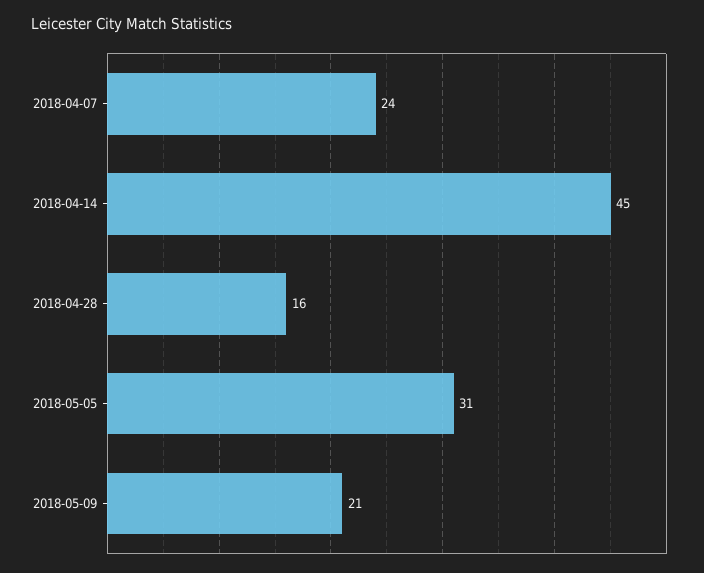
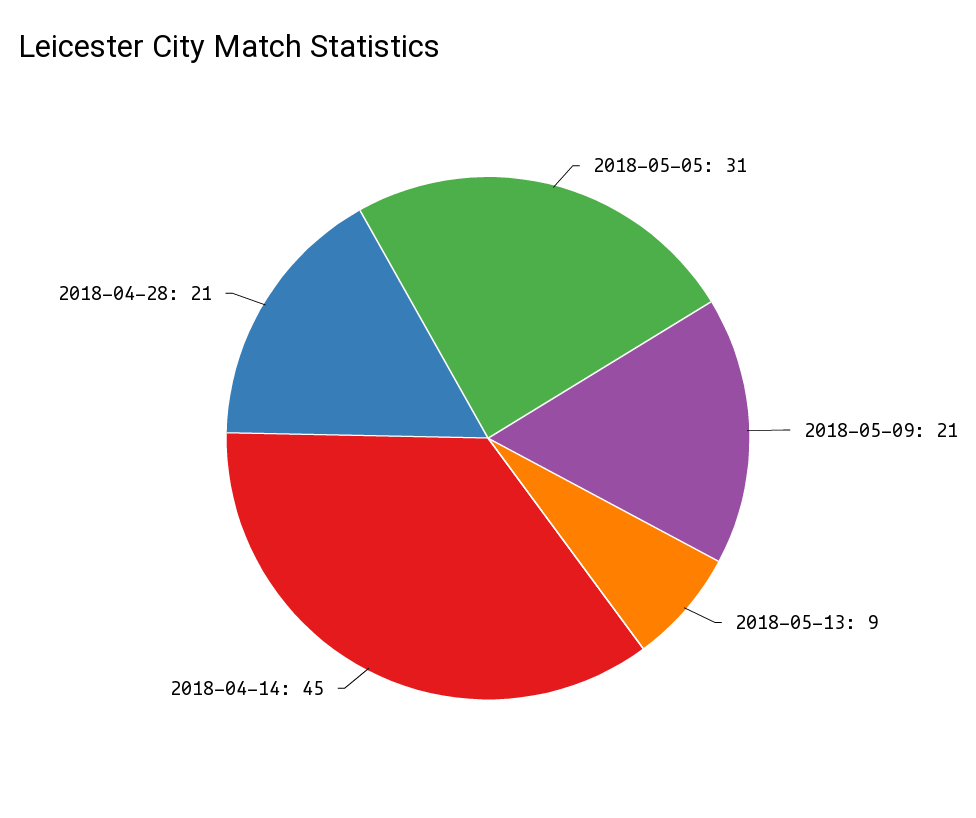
2018-04-07: 24 -> none
2018-04-28: 16 -> 21
2018-05-13: none -> 9

